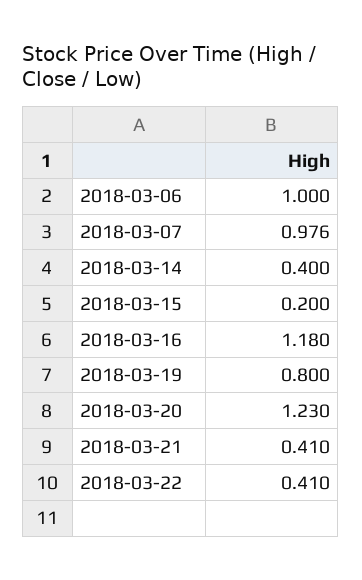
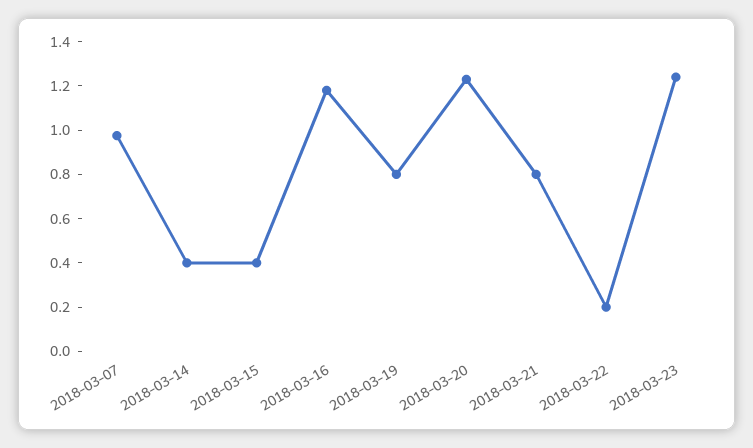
2018-03-06: 1 -> none
2018-03-15: 0.2 -> 0.4
2018-03-21: 0.41 -> 0.8
2018-03-22: 0.41 -> 0.2
2018-03-23: none -> 1.25

